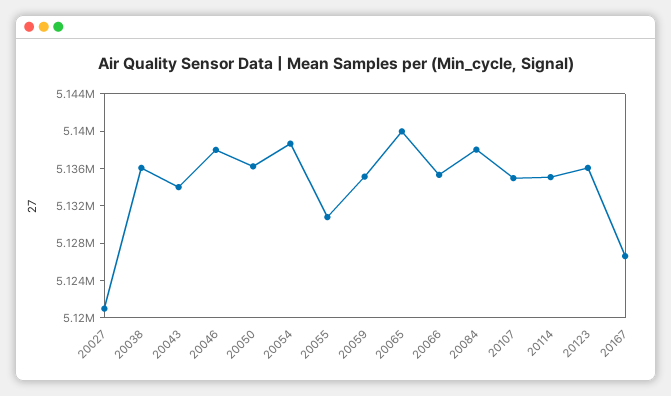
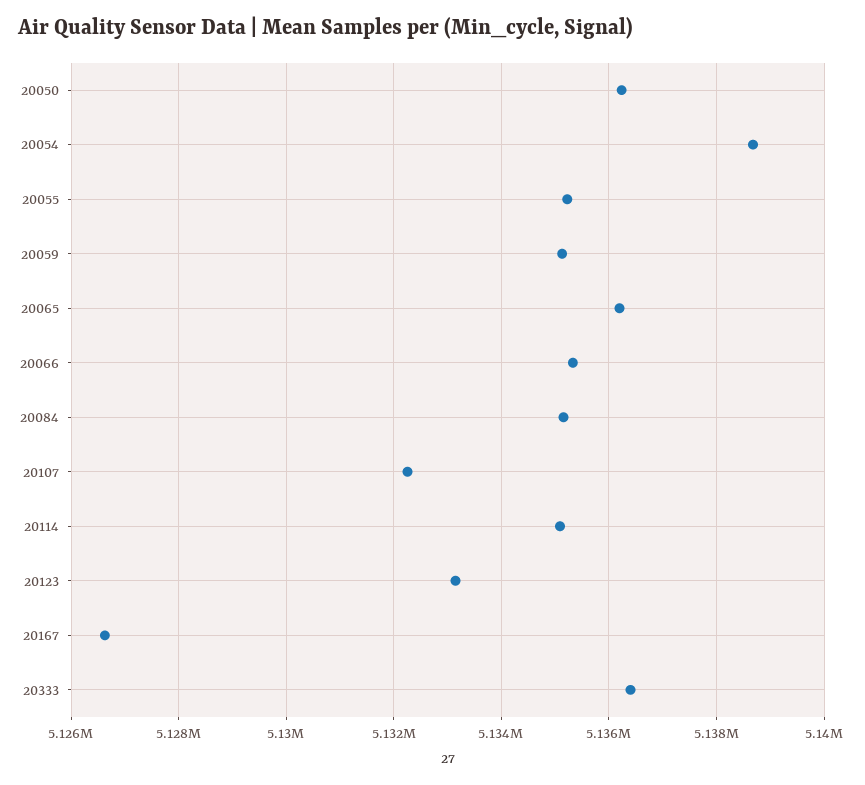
20027: 5121000 -> none
20038: 5136000 -> none
20043: 5134000 -> none
20046: 5138000 -> none
20055: 5131000 -> 5135200
20065: 5140000 -> 5136200
20084: 5138000 -> 5135200
20107: 5135000 -> 5132200
20123: 5136000 -> 5133200
20333: none -> 5136400

